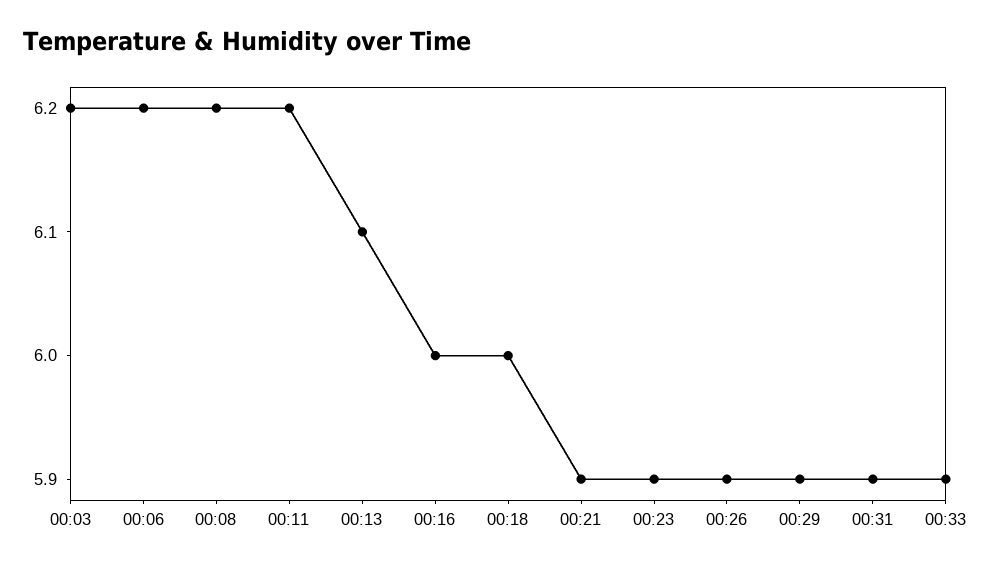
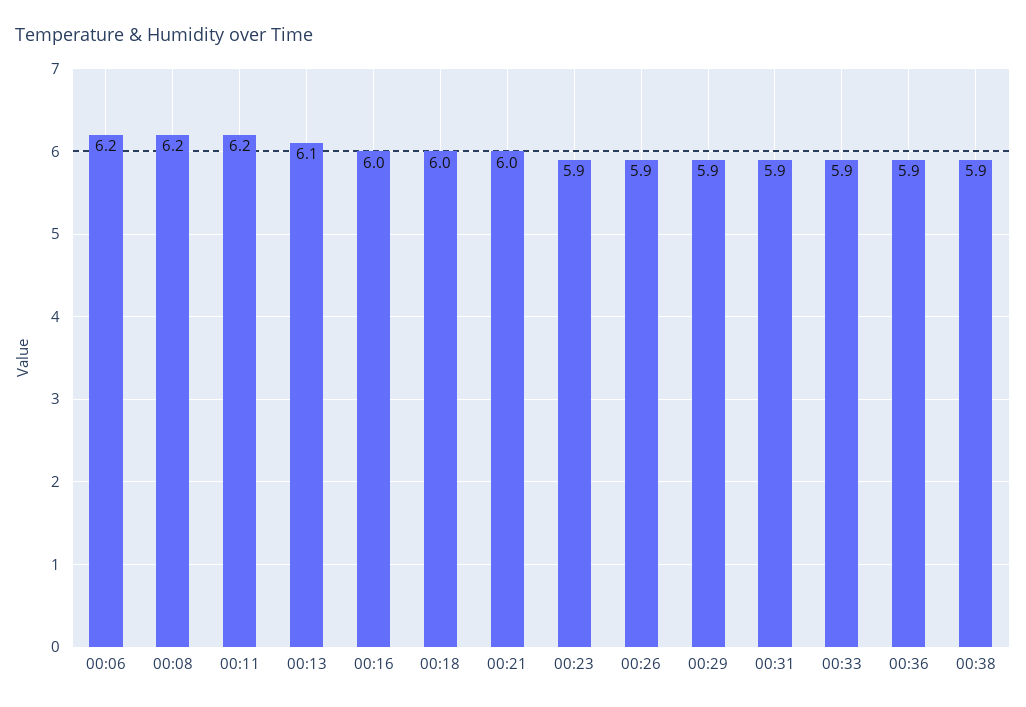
00:03: 6.2 -> none
00:21: 5.9 -> 6
00:36: none -> 5.9
00:38: none -> 5.9

